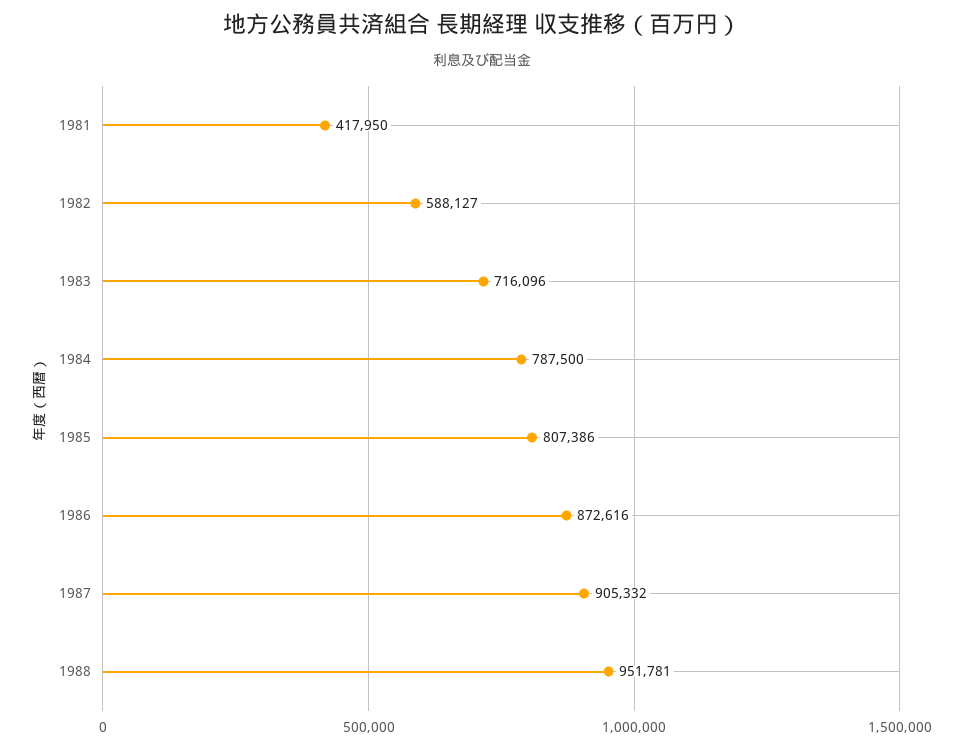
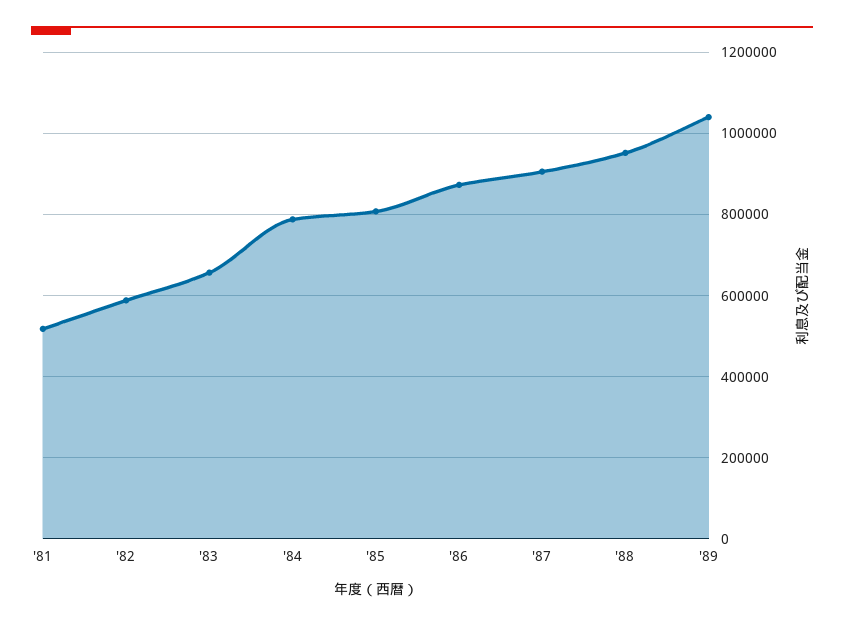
1981: 417950 -> 520000
1983: 716096 -> 660000
'89: none -> 1040000

